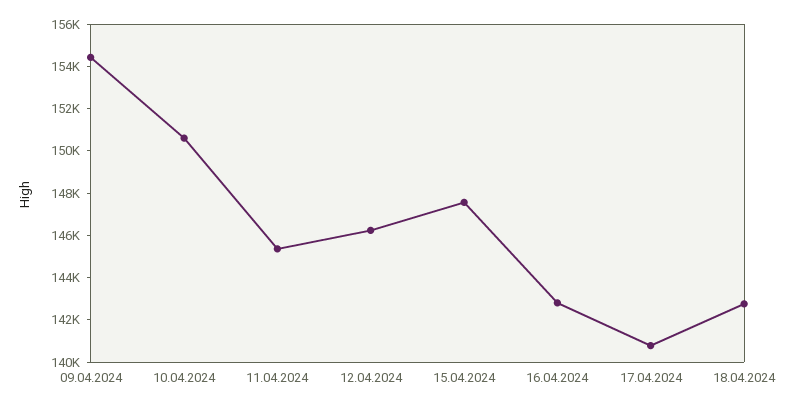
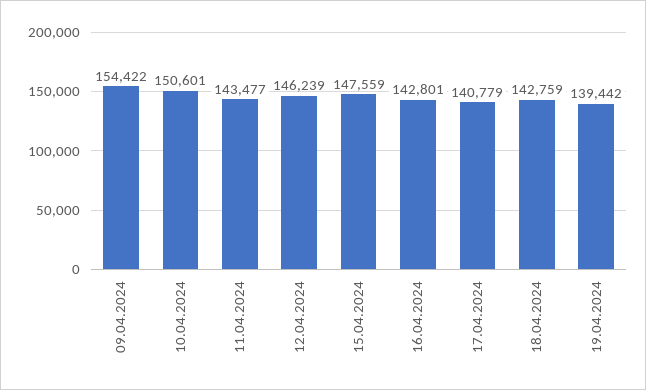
11.04.2024: 145500 -> 143477
19.04.2024: none -> 139442

